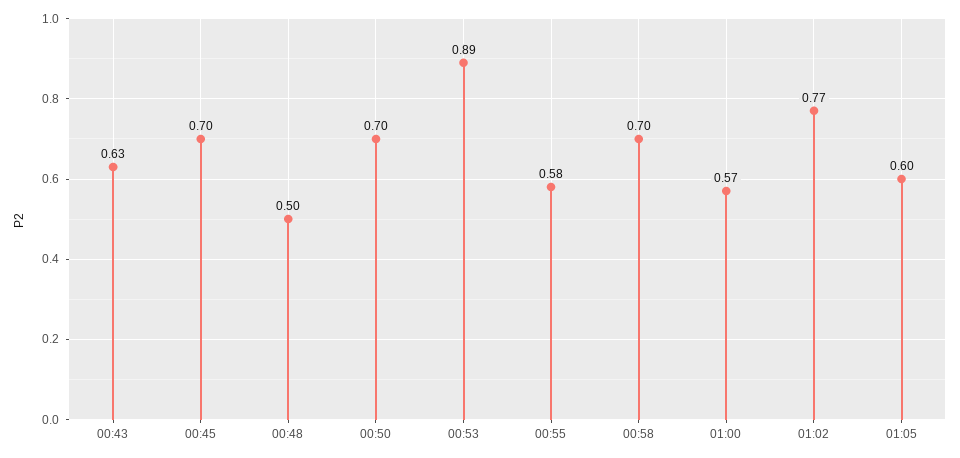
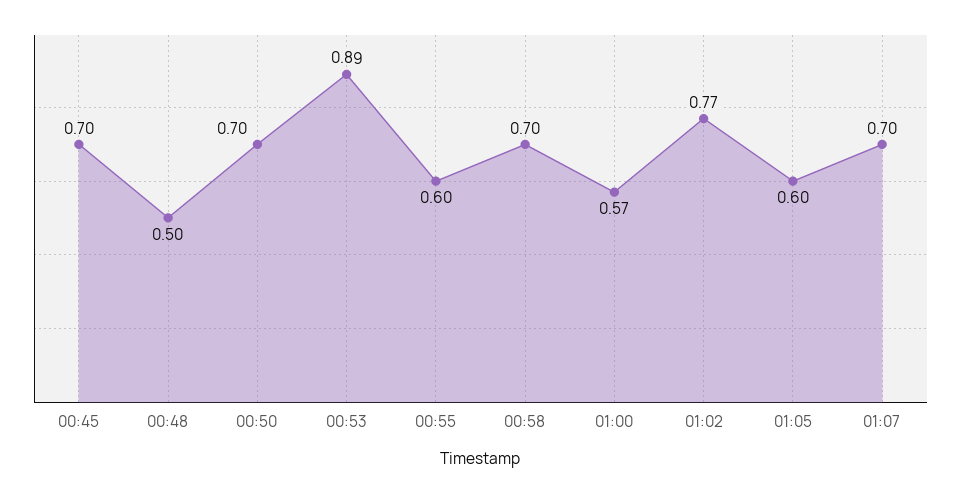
00:43: 0.63 -> none
00:55: 0.58 -> 0.6
01:07: none -> 0.7

